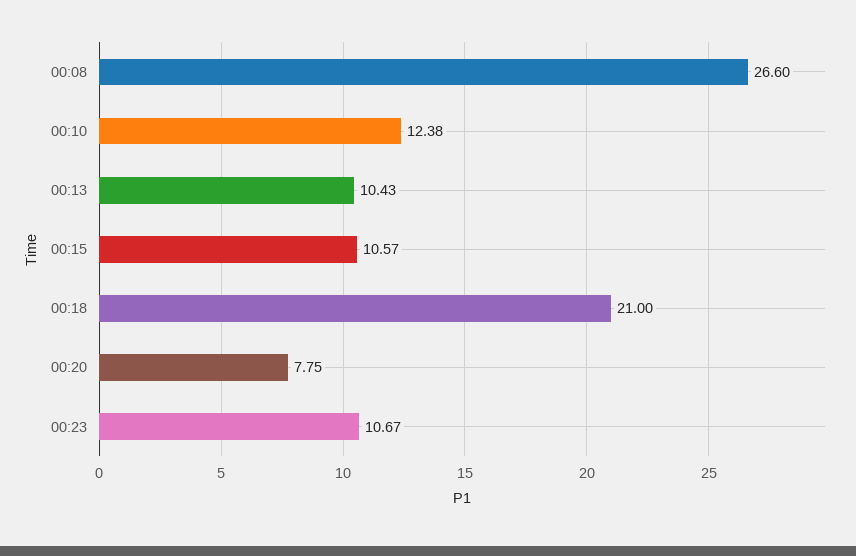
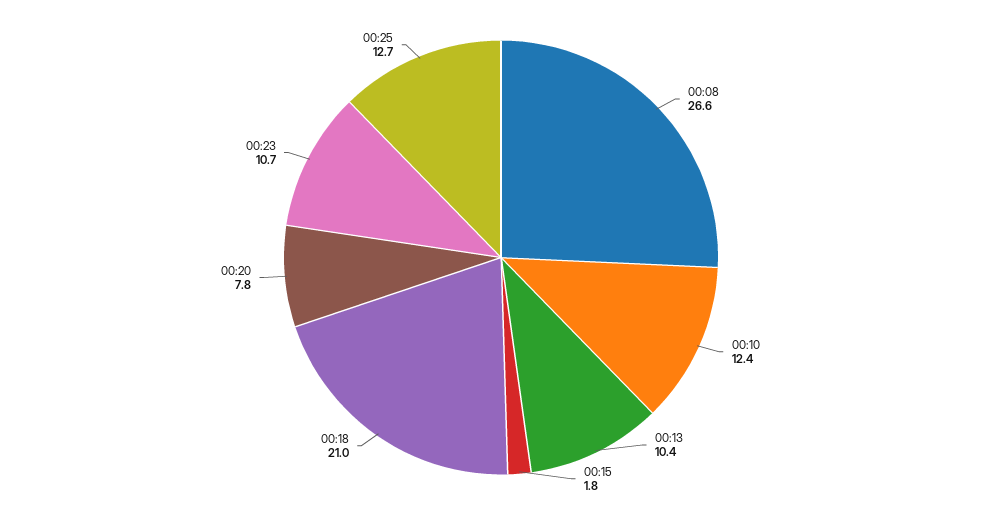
00:15: 10.57 -> 1.8
00:25: none -> 12.7

